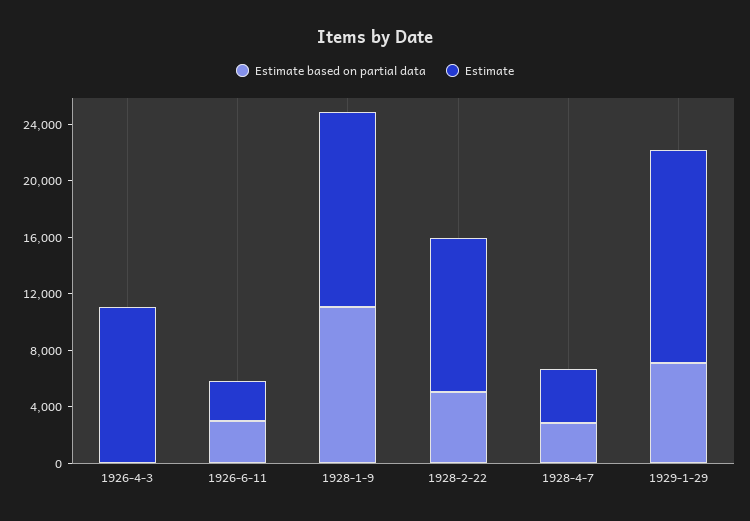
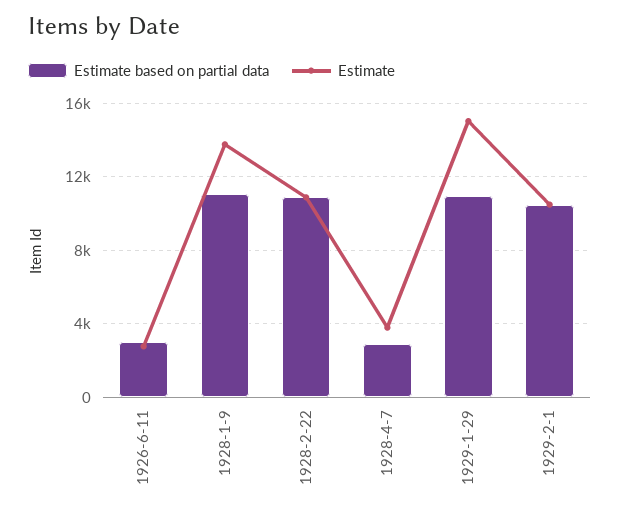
Estimate based on partial data, 1926-4-3: 0 -> none
Estimate, 1926-4-3: 11000 -> none
Estimate based on partial data, 1928-2-22: 5000 -> 11000
Estimate based on partial data, 1929-1-29: 7000 -> 11000
Estimate based on partial data, 1929-2-1: none -> 10500
Estimate, 1929-2-1: none -> 10500

